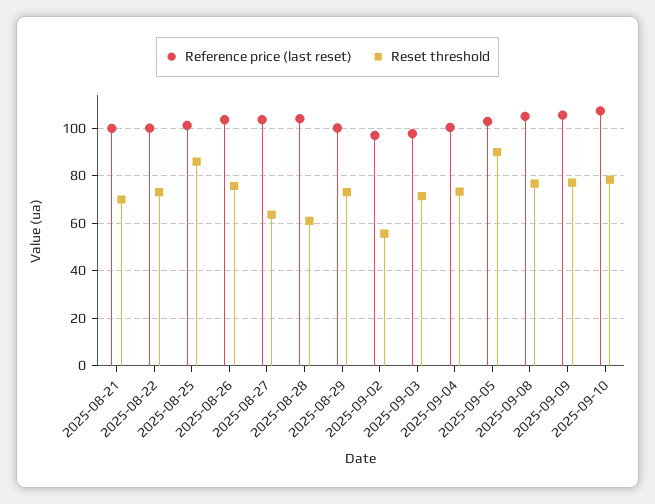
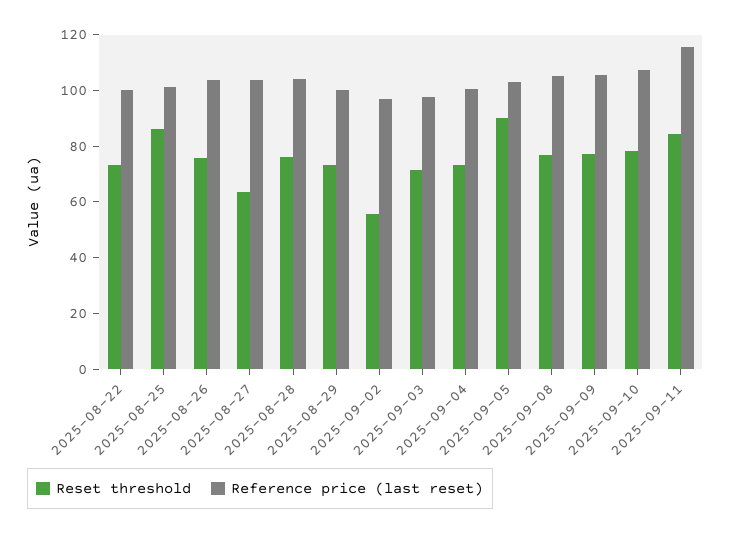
Reference price (last reset), 2025-08-21: 100 -> none
Reset threshold, 2025-08-21: 70 -> none
Reset threshold, 2025-08-28: 60 -> 75
Reset threshold, 2025-09-11: none -> 85
Reference price (last reset), 2025-09-11: none -> 115

